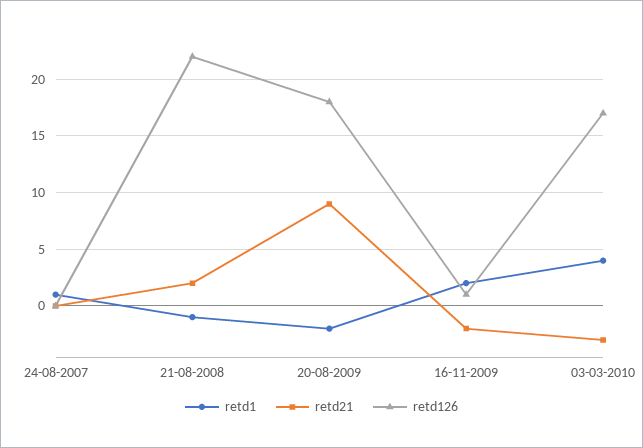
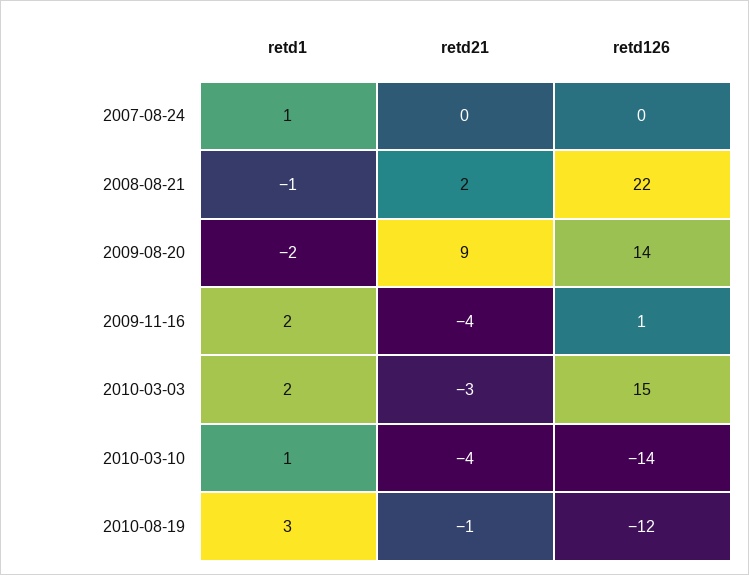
retd126, 20-08-2009: 18 -> 14
retd21, 16-11-2009: -2 -> -4
retd1, 03-03-2010: 4 -> 2
retd126, 03-03-2010: 17 -> 15
retd1, 2010-03-10: none -> 1
retd21, 2010-03-10: none -> -4
retd126, 2010-03-10: none -> -14
retd1, 2010-08-19: none -> 3
retd21, 2010-08-19: none -> -1
retd126, 2010-08-19: none -> -12

